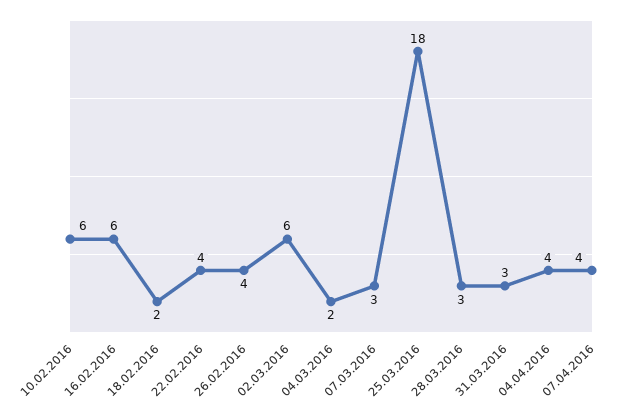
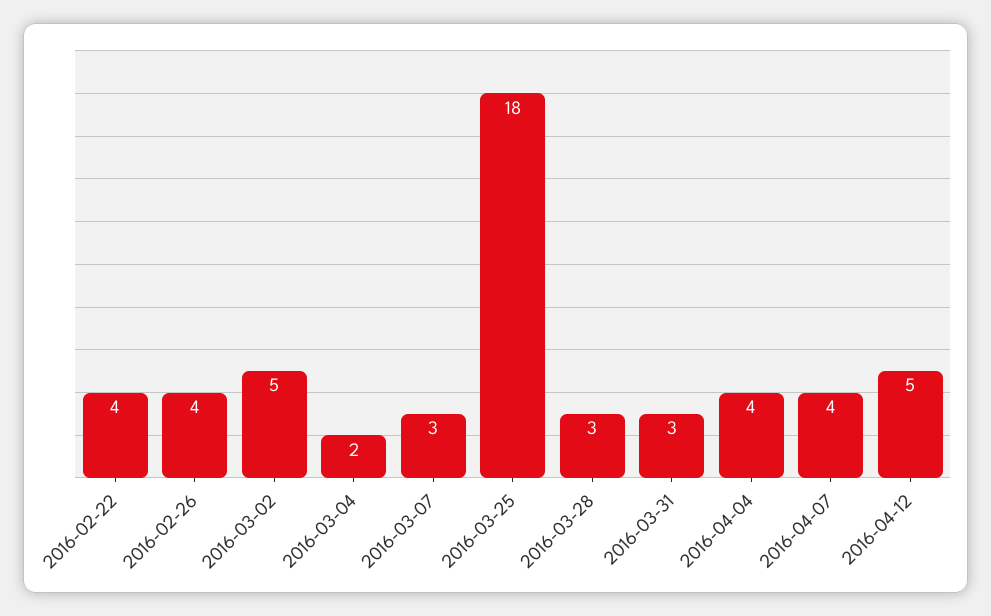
10.02.2016: 6 -> none
16.02.2016: 6 -> none
18.02.2016: 2 -> none
02.03.2016: 6 -> 5
2016-04-12: none -> 5

